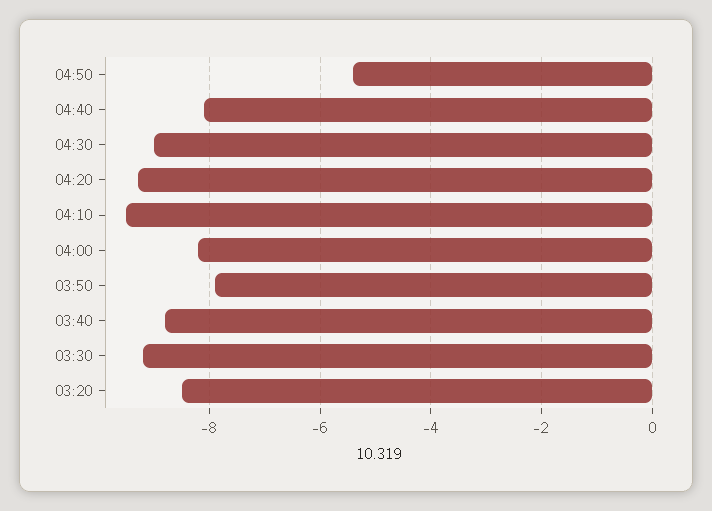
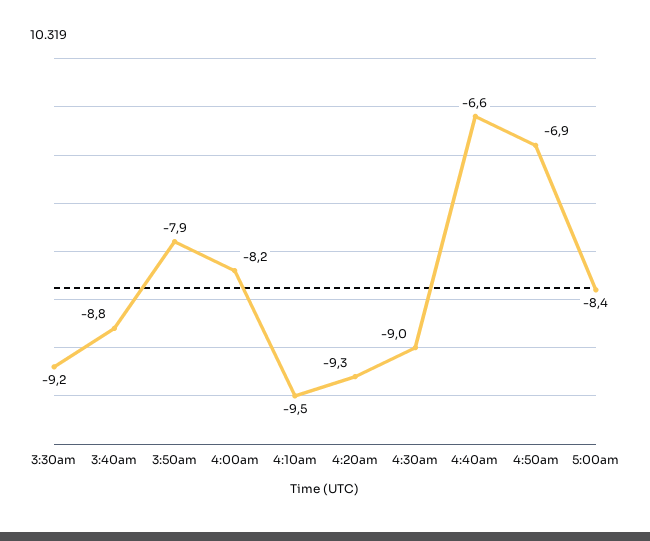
04:50: -5.5 -> -6.9
04:40: -8 -> -6.6
03:20: -8.5 -> none
5:00am: none -> -8.4

